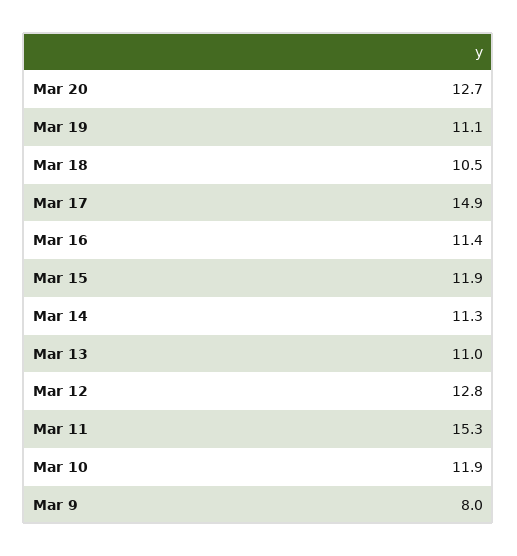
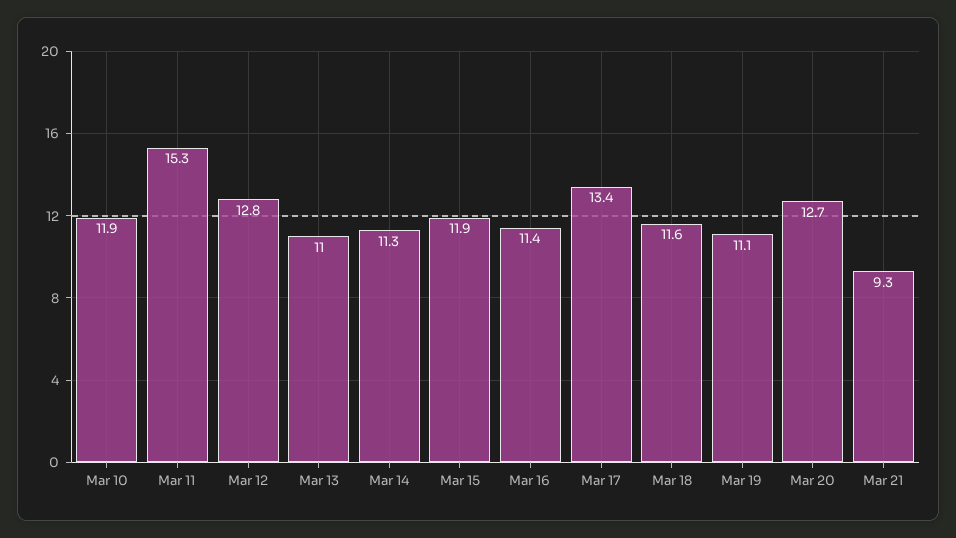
Mar 18: 10.5 -> 11.6
Mar 17: 14.9 -> 13.4
Mar 9: 8 -> none
Mar 21: none -> 9.3

